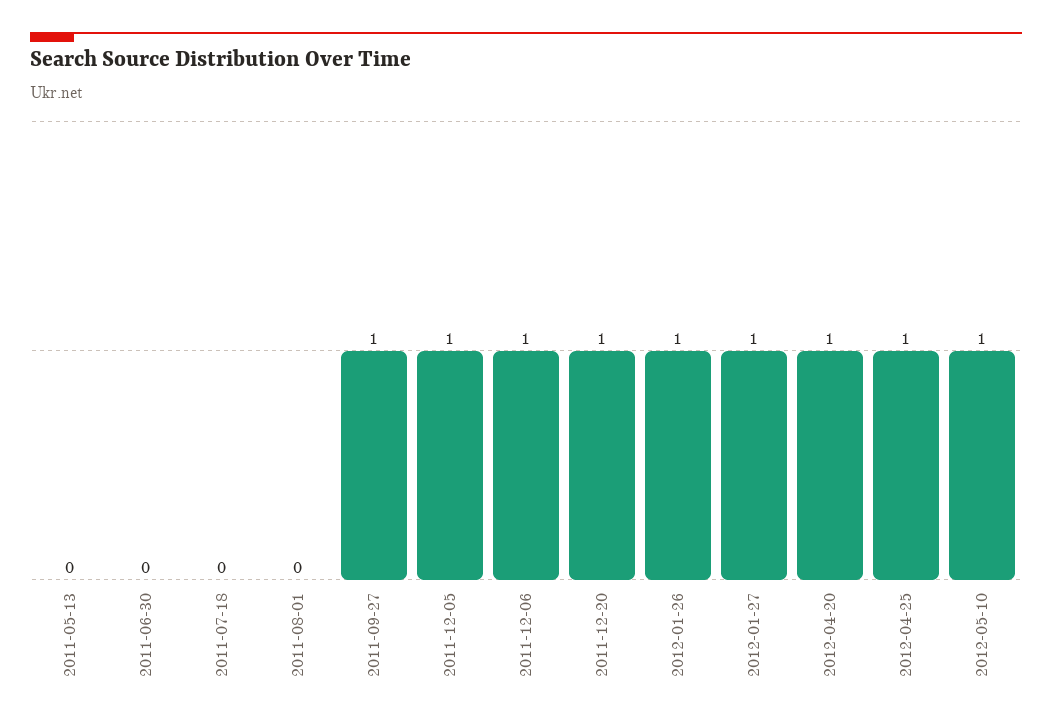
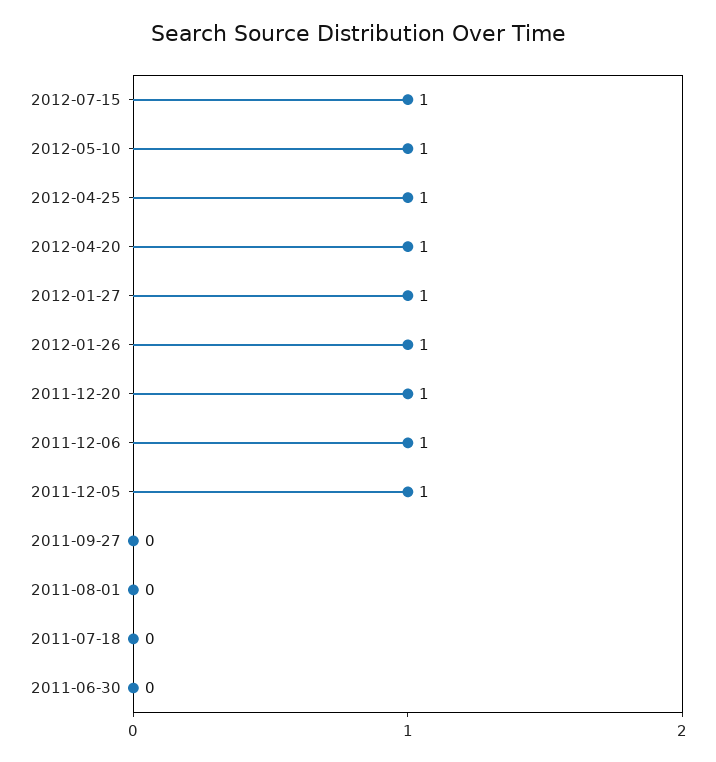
2011-05-13: 0 -> none
2011-09-27: 1 -> 0
2012-07-15: none -> 1

